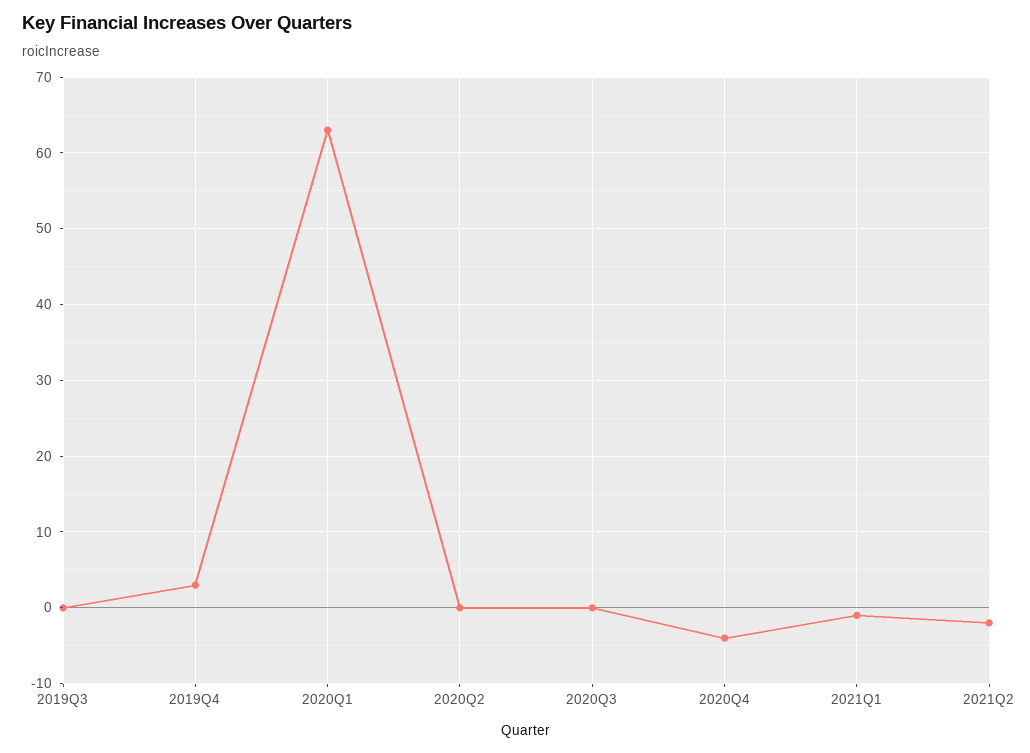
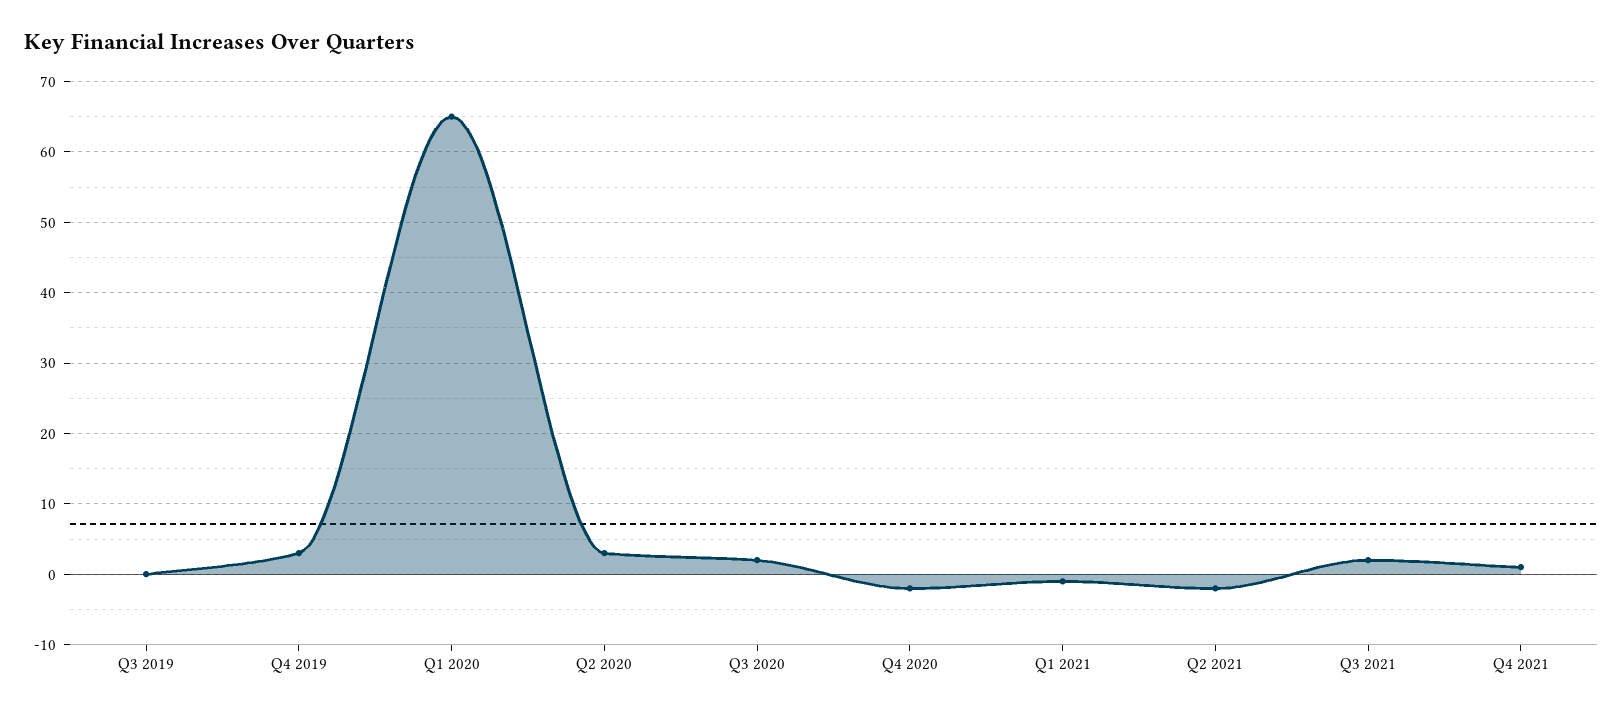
2020Q1: 63 -> 65
2020Q2: 0 -> 3
2020Q3: 0 -> 2
2020Q4: -4 -> -2
Q3 2021: none -> 2
Q4 2021: none -> 1

